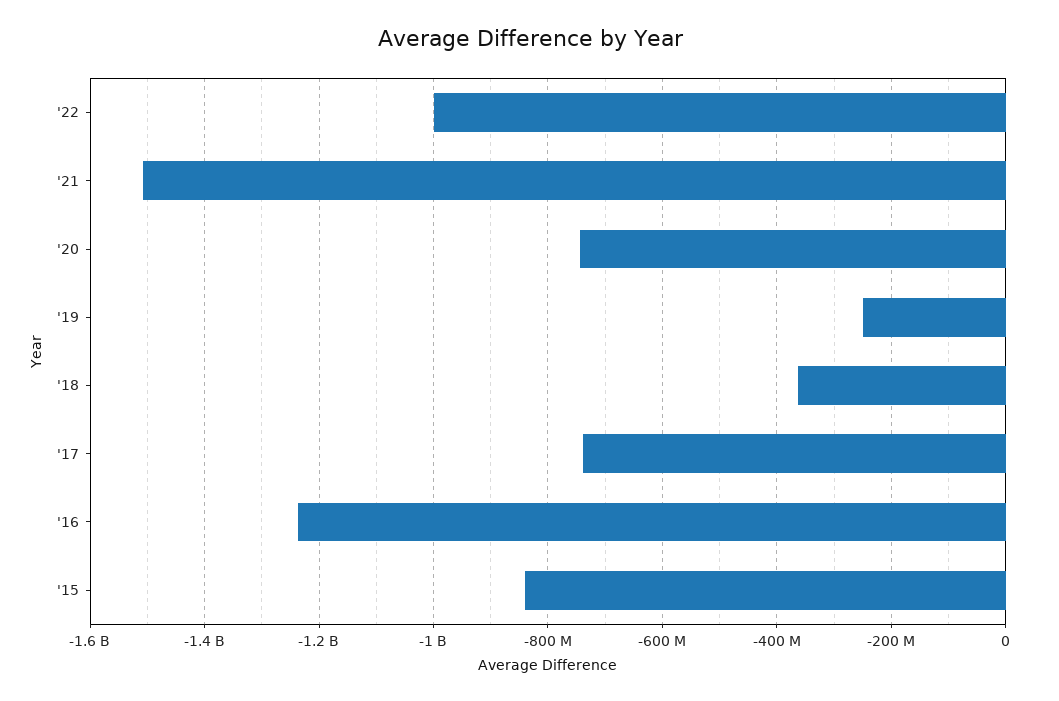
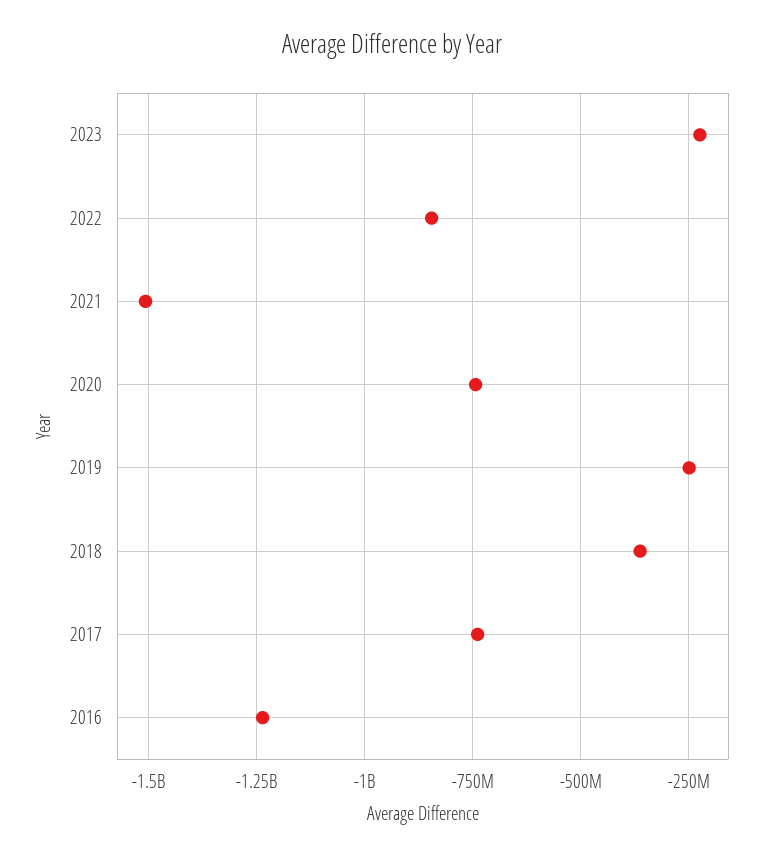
'22: -1000000000 -> -850000000
'15: -840000000 -> none
2023: none -> -225000000

